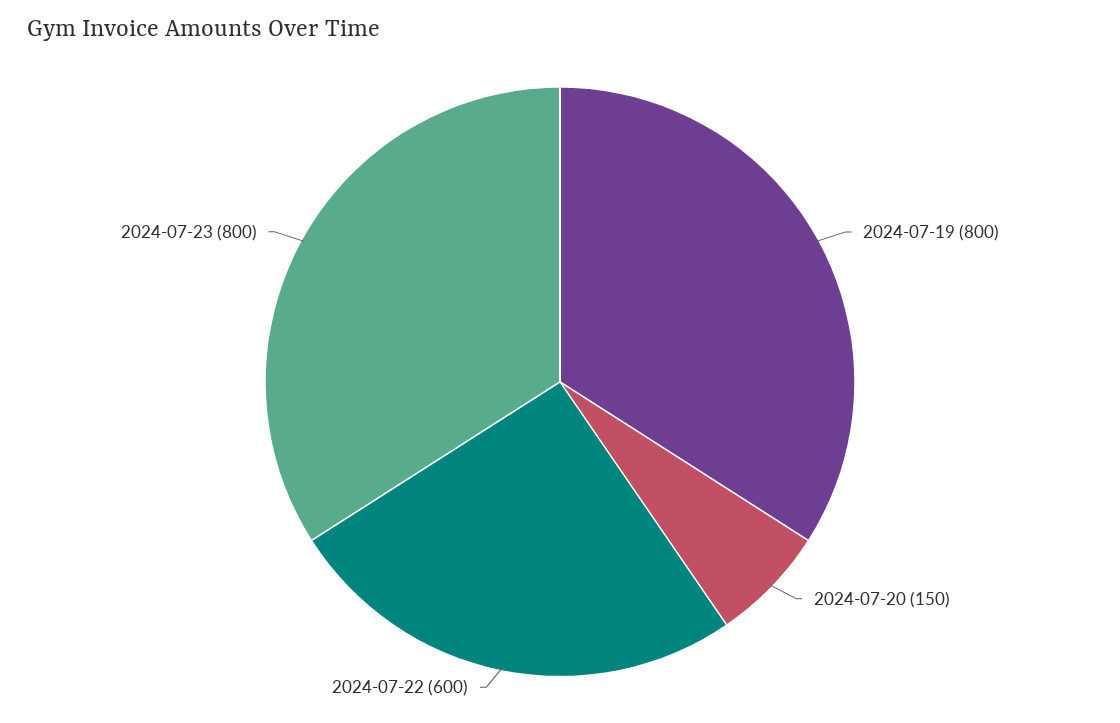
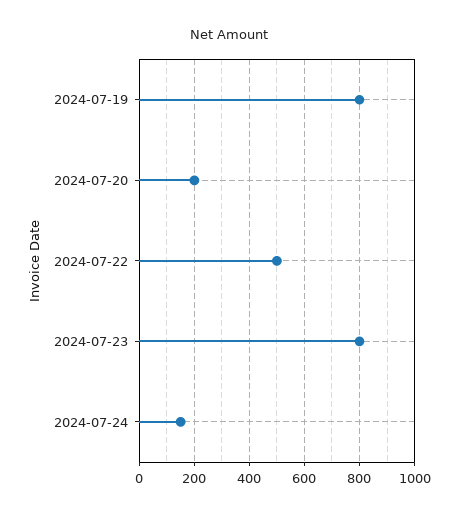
2024-07-20: 150 -> 200
2024-07-22: 600 -> 500
2024-07-24: none -> 150

